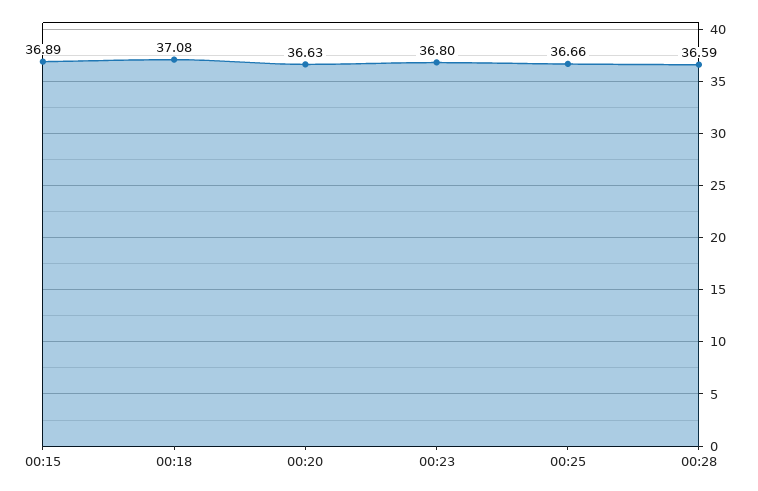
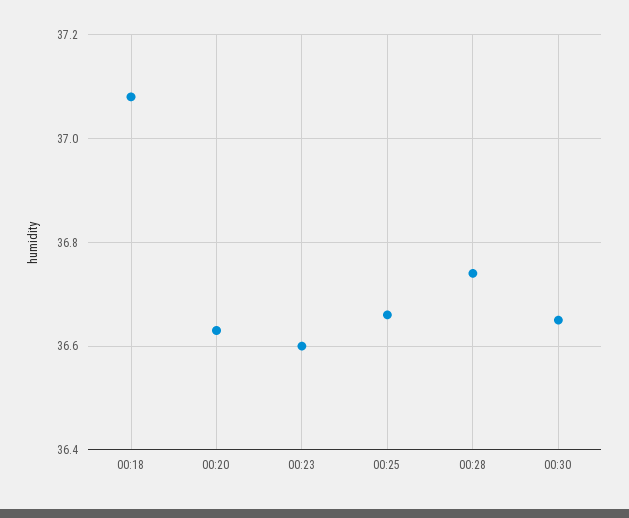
00:15: 36.89 -> none
00:23: 36.8 -> 36.6
00:28: 36.59 -> 36.75
00:30: none -> 36.65

